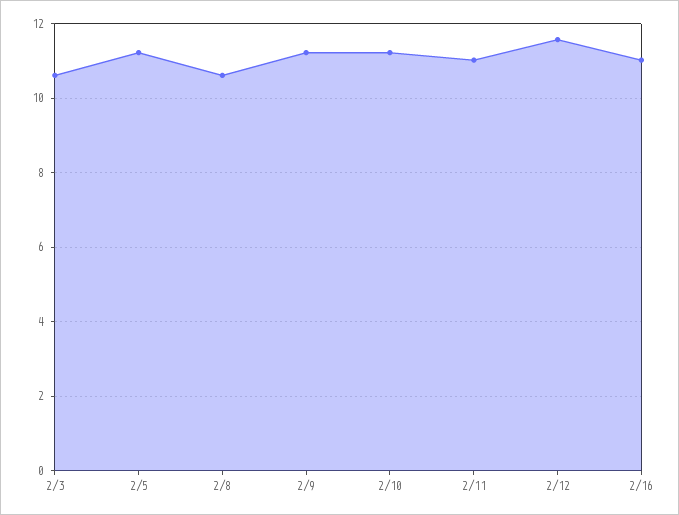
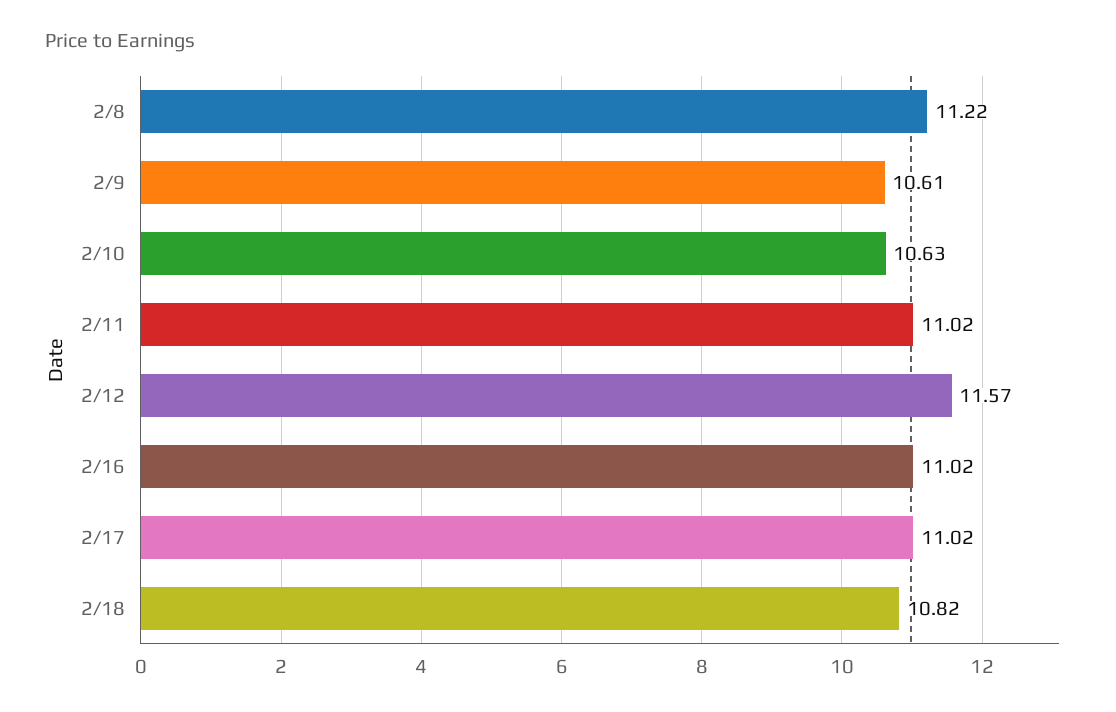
2/3: 10.6 -> none
2/5: 11.2 -> none
2/8: 10.6 -> 11.22
2/9: 11.2 -> 10.61
2/10: 11.2 -> 10.63
2/17: none -> 11.02
2/18: none -> 10.82

